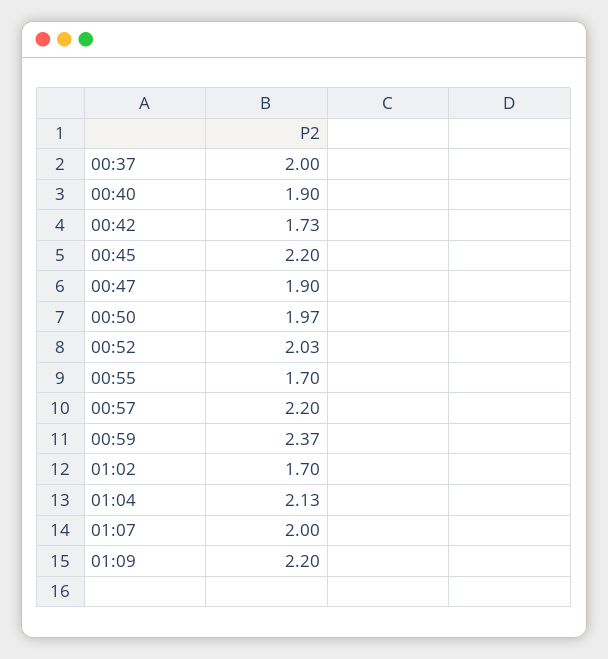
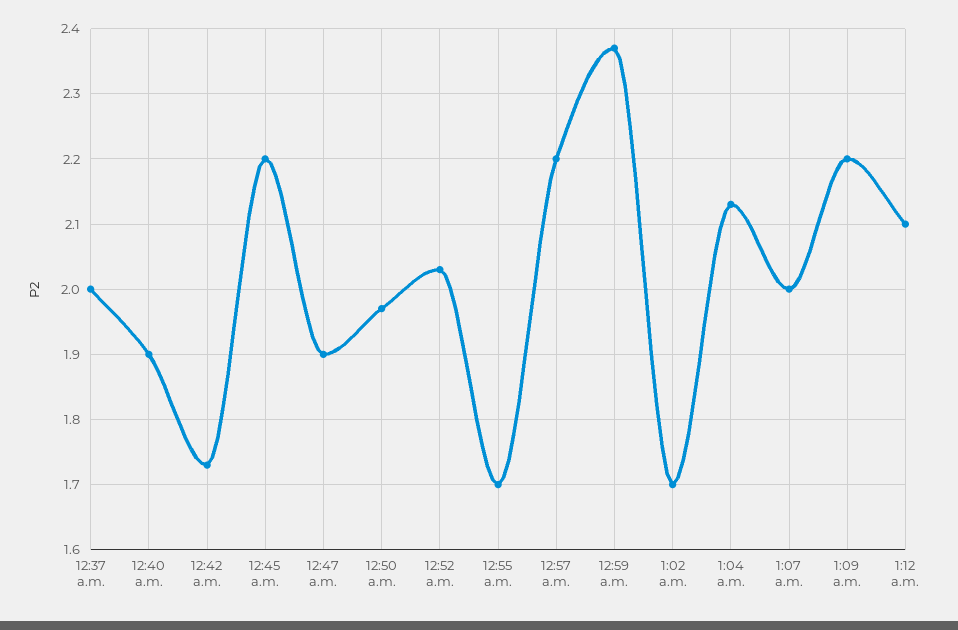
1:12 a.m.: none -> 2.1

